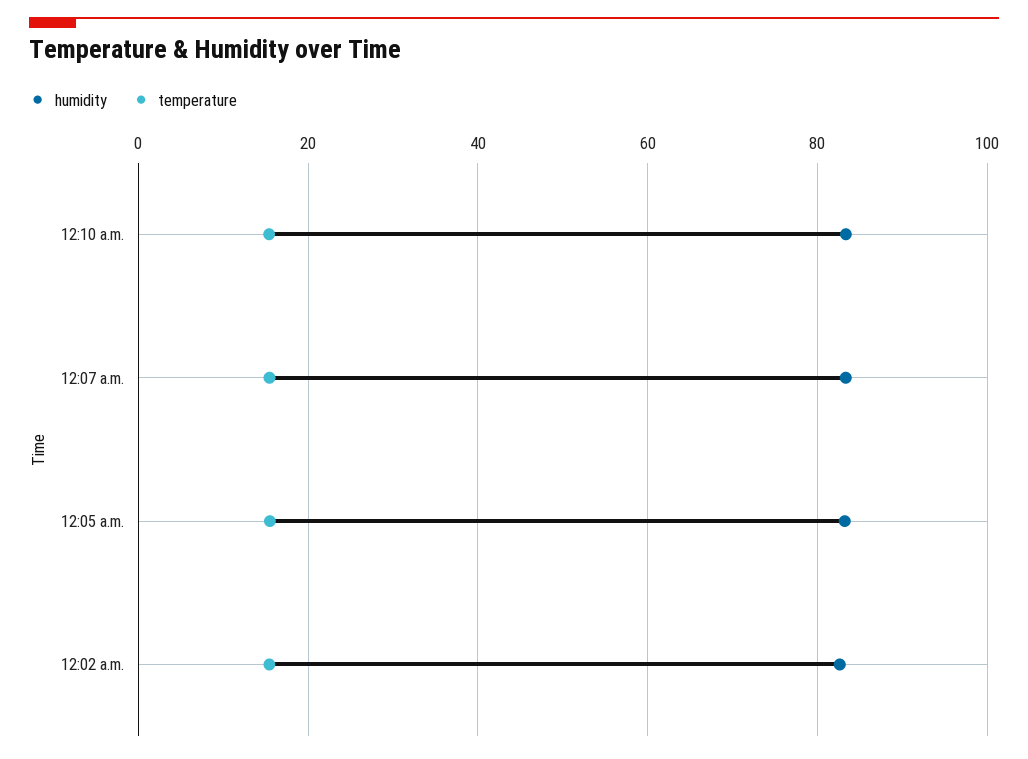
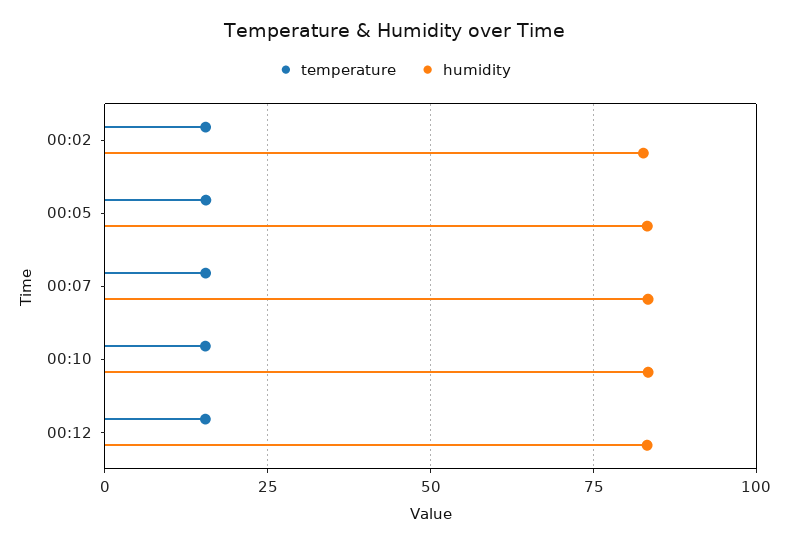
temperature, 00:12: none -> 15
humidity, 00:12: none -> 82.5

